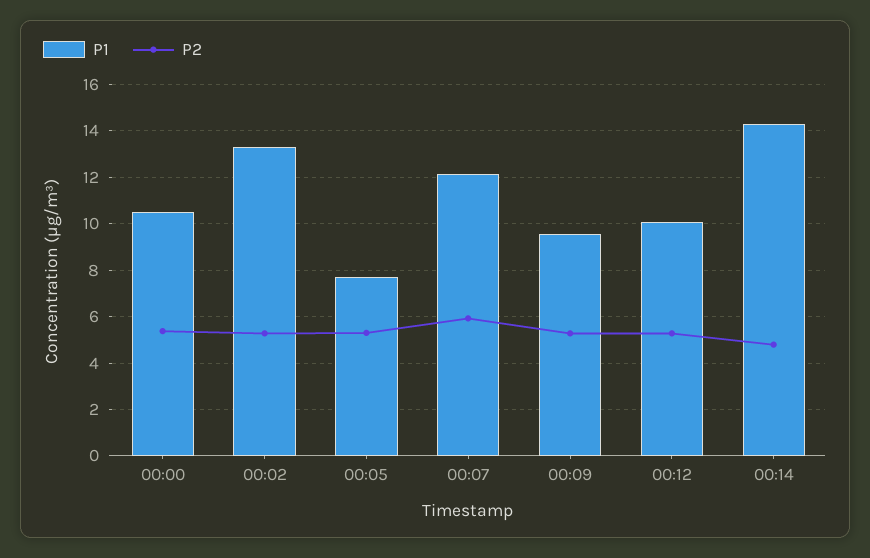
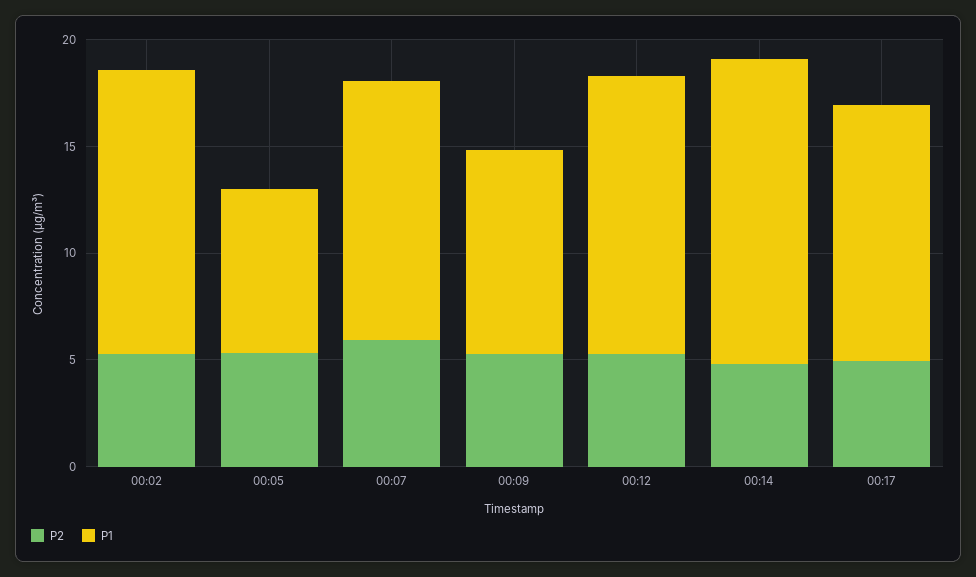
P1, 00:00: 10.5 -> none
P2, 00:00: 5.5 -> none
P1, 00:12: 10 -> 13
P2, 00:17: none -> 5
P1, 00:17: none -> 12

